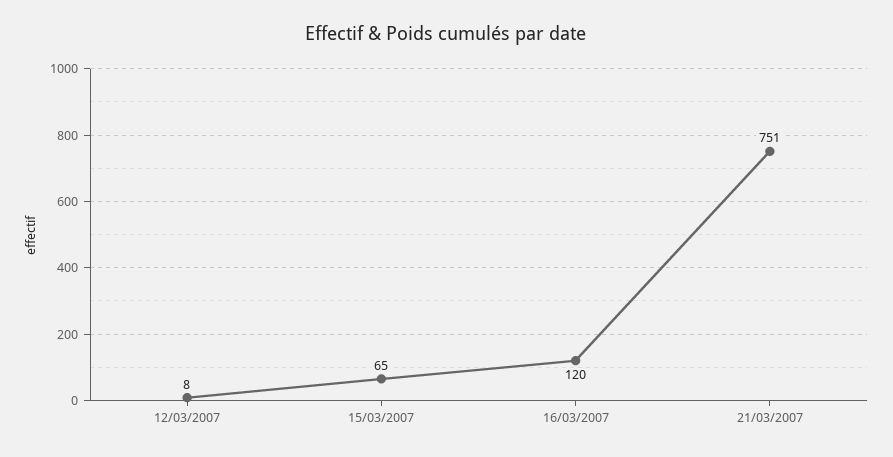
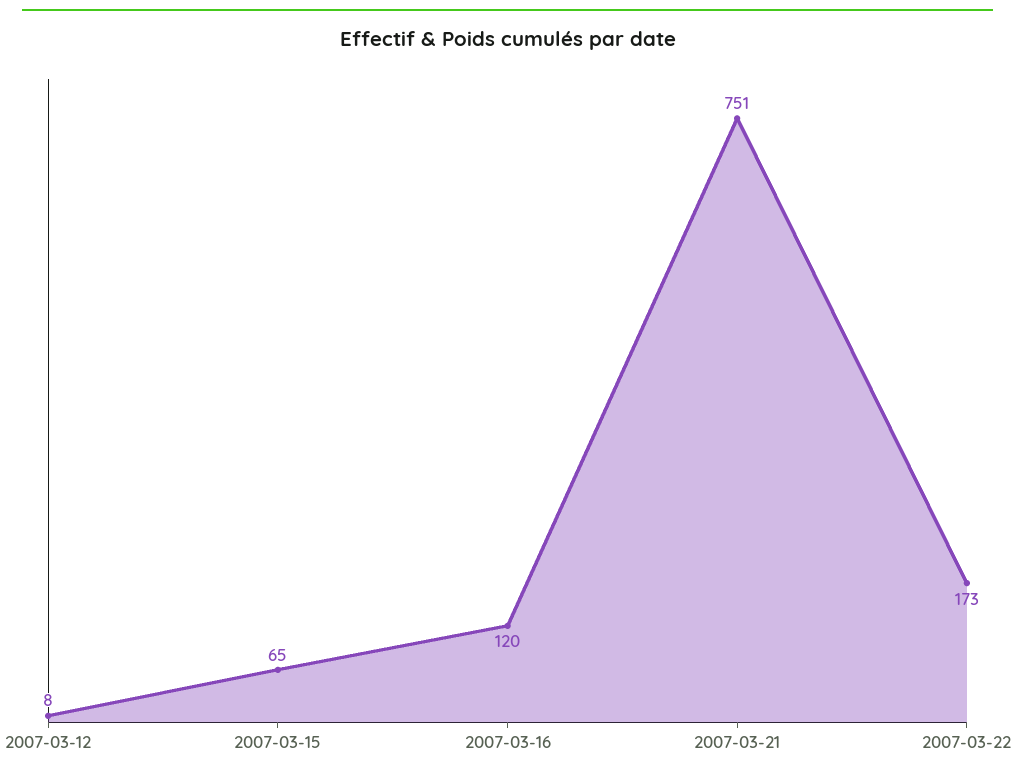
2007-03-22: none -> 173

